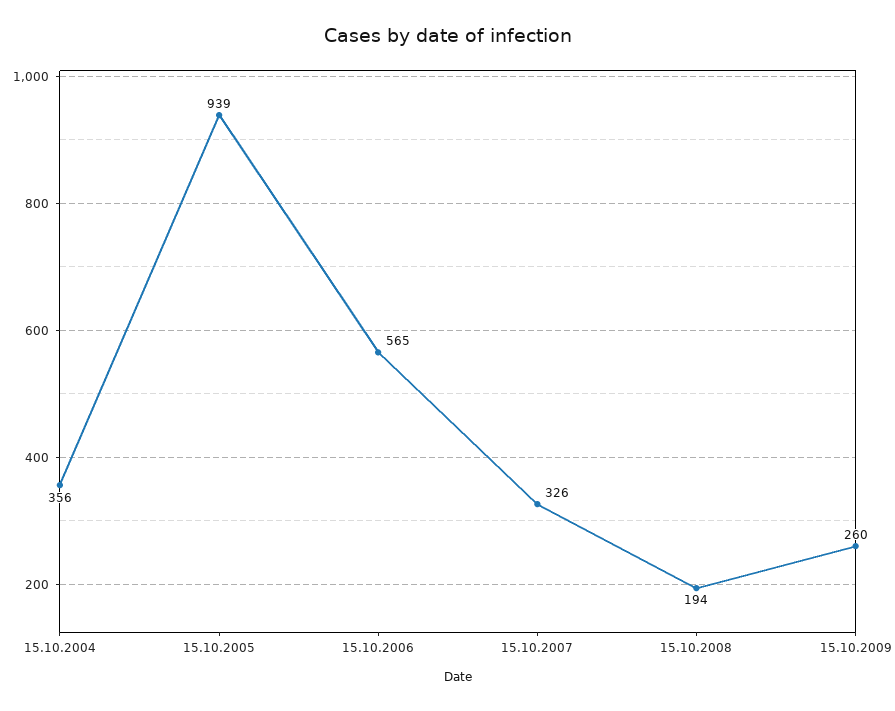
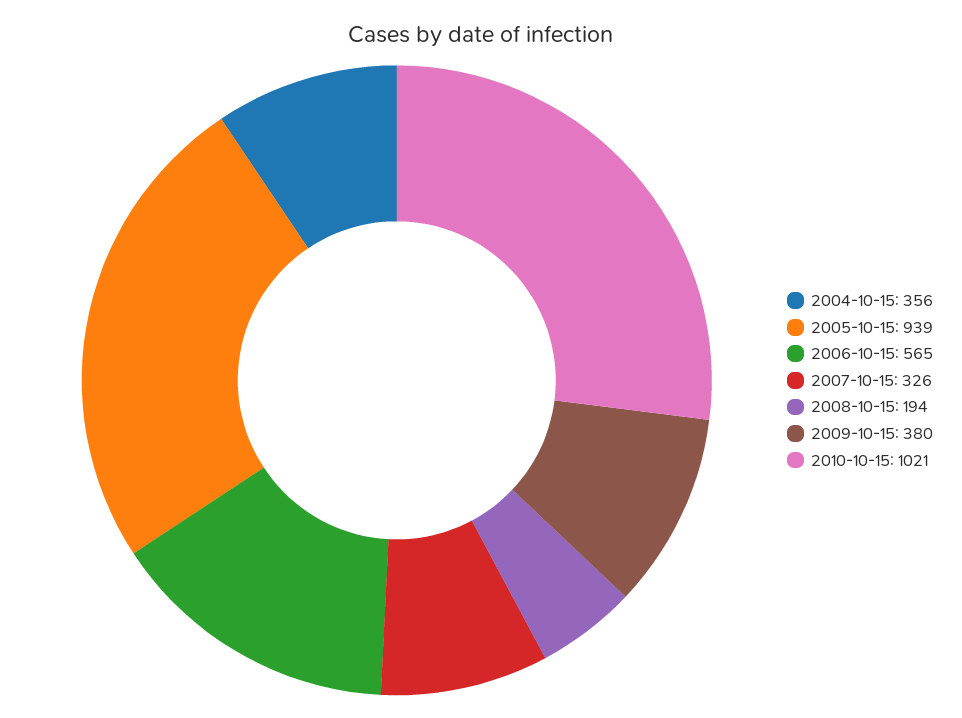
15.10.2009: 260 -> 380
2010-10-15: none -> 1021

